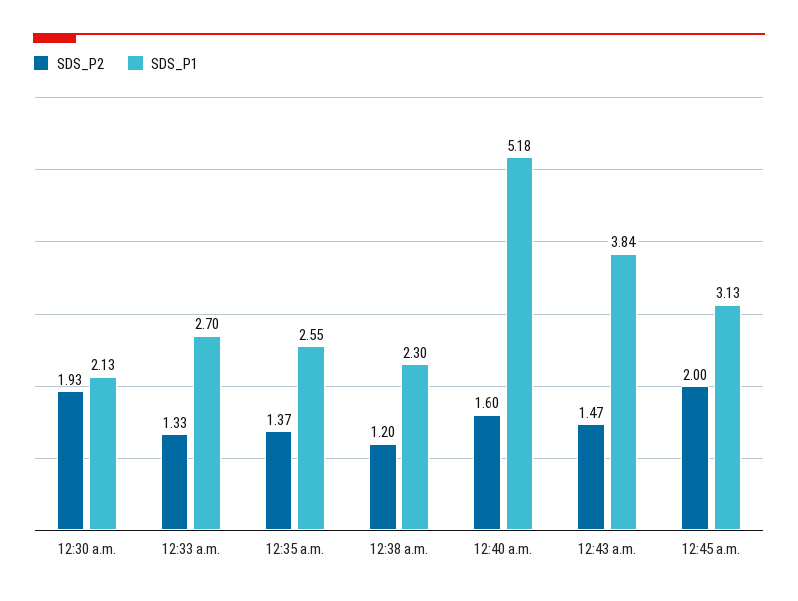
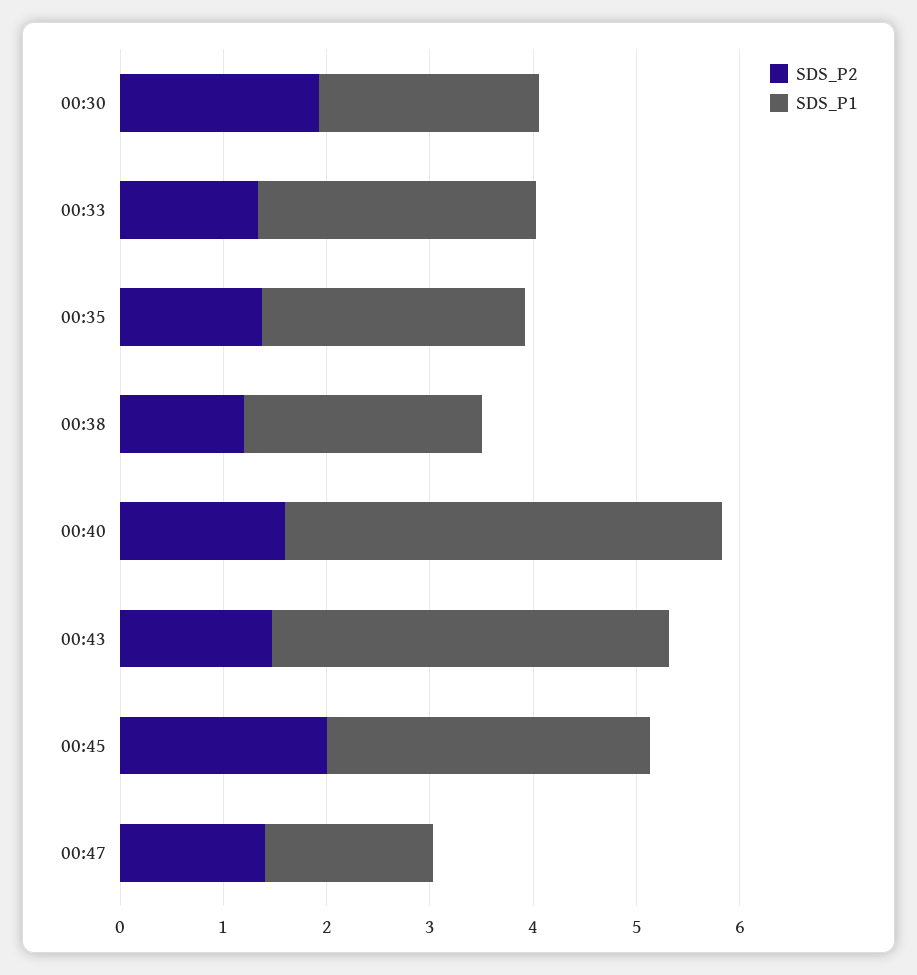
SDS_P1, 12:40 a.m.: 5.18 -> 4.2
SDS_P2, 00:47: none -> 1.4
SDS_P1, 00:47: none -> 1.6

